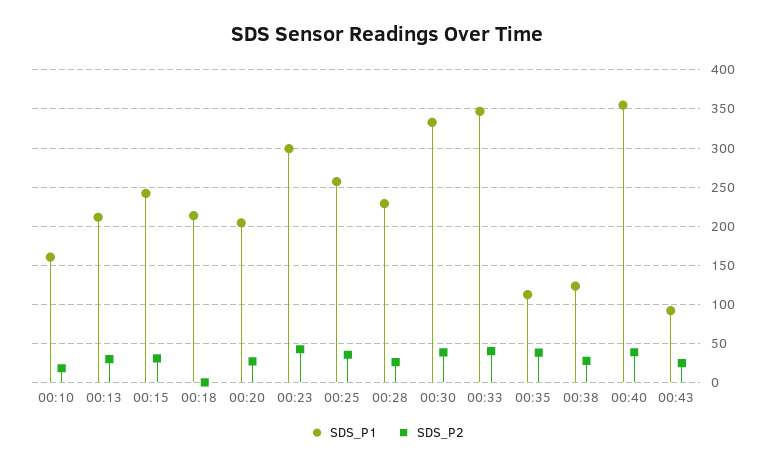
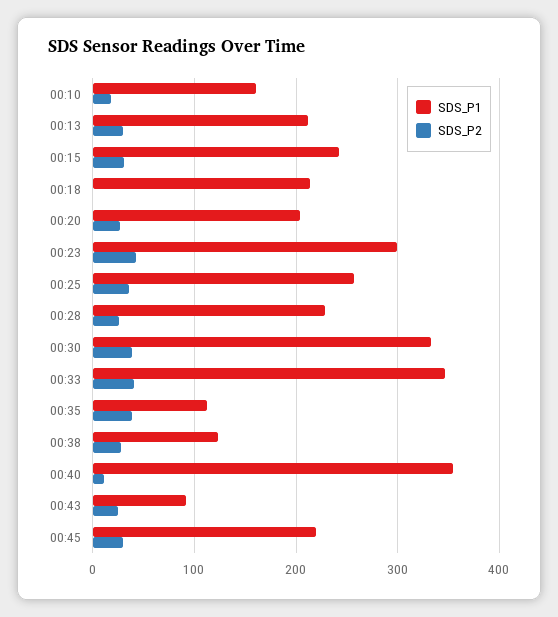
SDS_P2, 00:40: 40 -> 10
SDS_P1, 00:45: none -> 220
SDS_P2, 00:45: none -> 30

